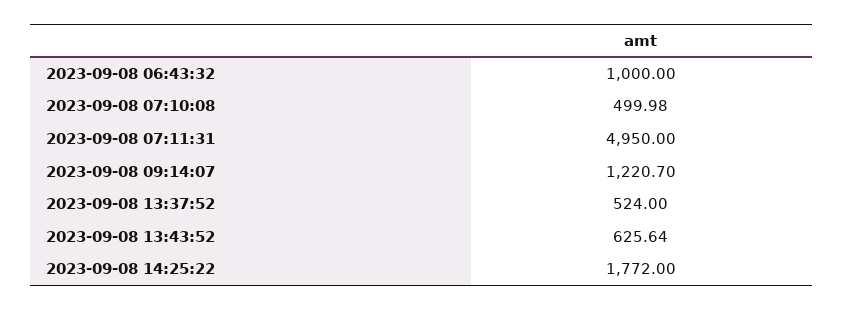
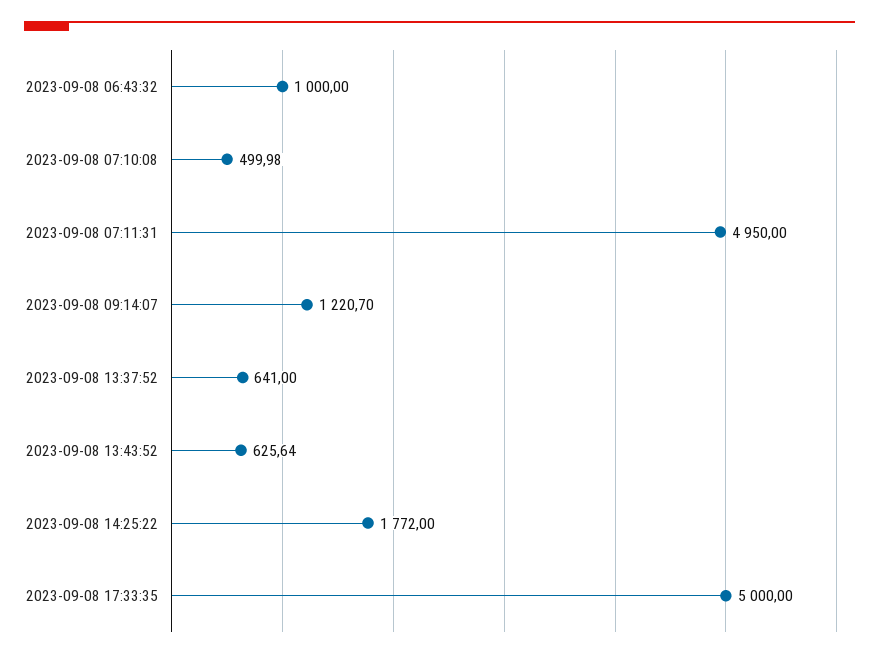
2023-09-08 13:37:52: 524 -> 641
2023-09-08 17:33:35: none -> 5000

